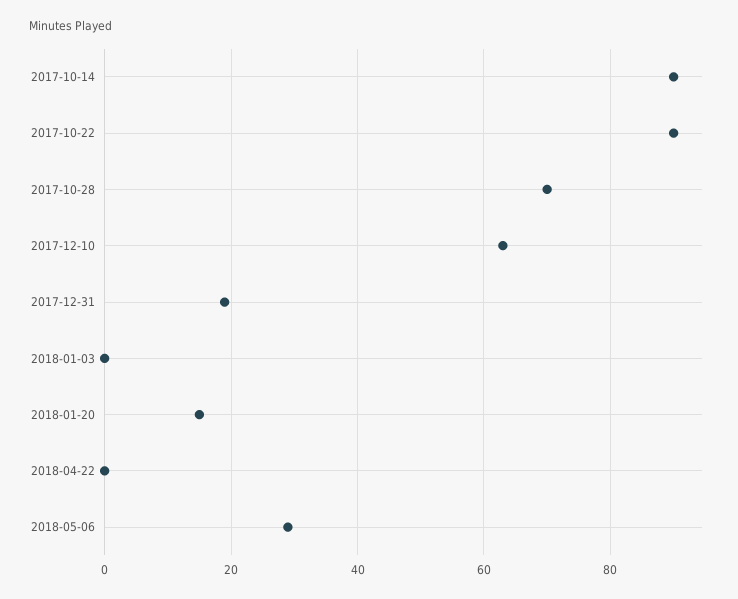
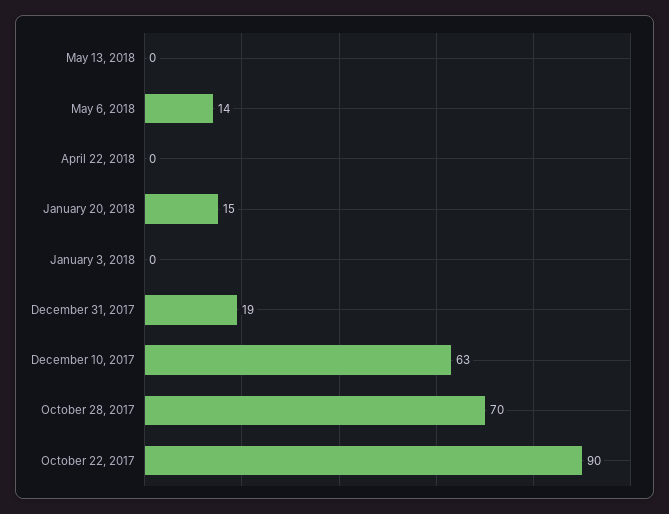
2017-10-14: 90 -> none
2018-05-06: 30 -> 14
May 13, 2018: none -> 0

